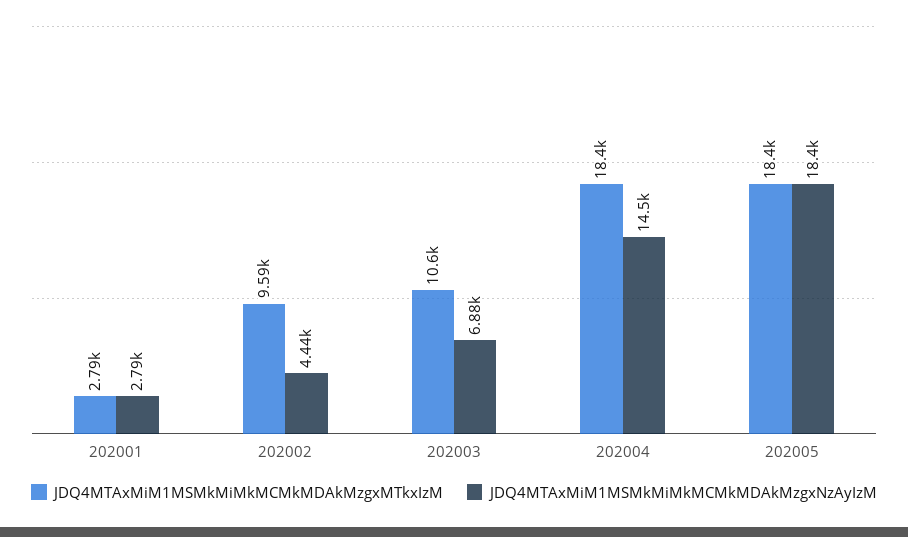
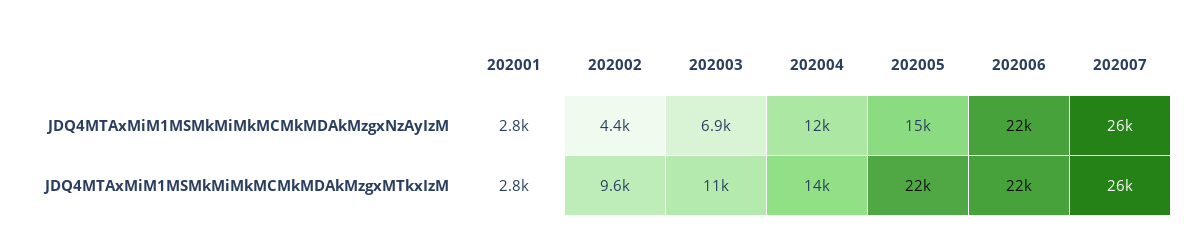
JDQ4MTAxMiM1MSMkMiMkMCMkMDAkMzgxMTkxIzM, 202004: 18400 -> 14000
JDQ4MTAxMiM1MSMkMiMkMCMkMDAkMzgxNzAyIzM, 202004: 14500 -> 12000
JDQ4MTAxMiM1MSMkMiMkMCMkMDAkMzgxMTkxIzM, 202005: 18400 -> 22000
JDQ4MTAxMiM1MSMkMiMkMCMkMDAkMzgxNzAyIzM, 202005: 18400 -> 15000
JDQ4MTAxMiM1MSMkMiMkMCMkMDAkMzgxNzAyIzM, 202006: none -> 22000
JDQ4MTAxMiM1MSMkMiMkMCMkMDAkMzgxNzAyIzM, 202007: none -> 26000
JDQ4MTAxMiM1MSMkMiMkMCMkMDAkMzgxMTkxIzM, 202006: none -> 22000
JDQ4MTAxMiM1MSMkMiMkMCMkMDAkMzgxMTkxIzM, 202007: none -> 26000

